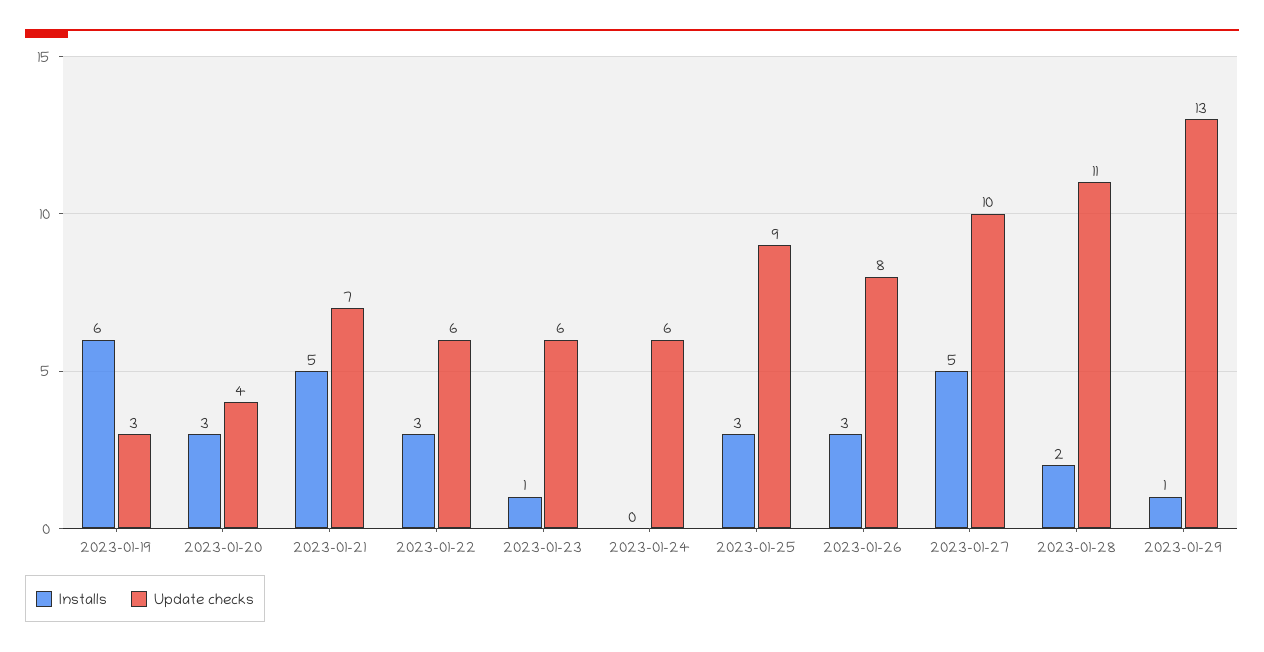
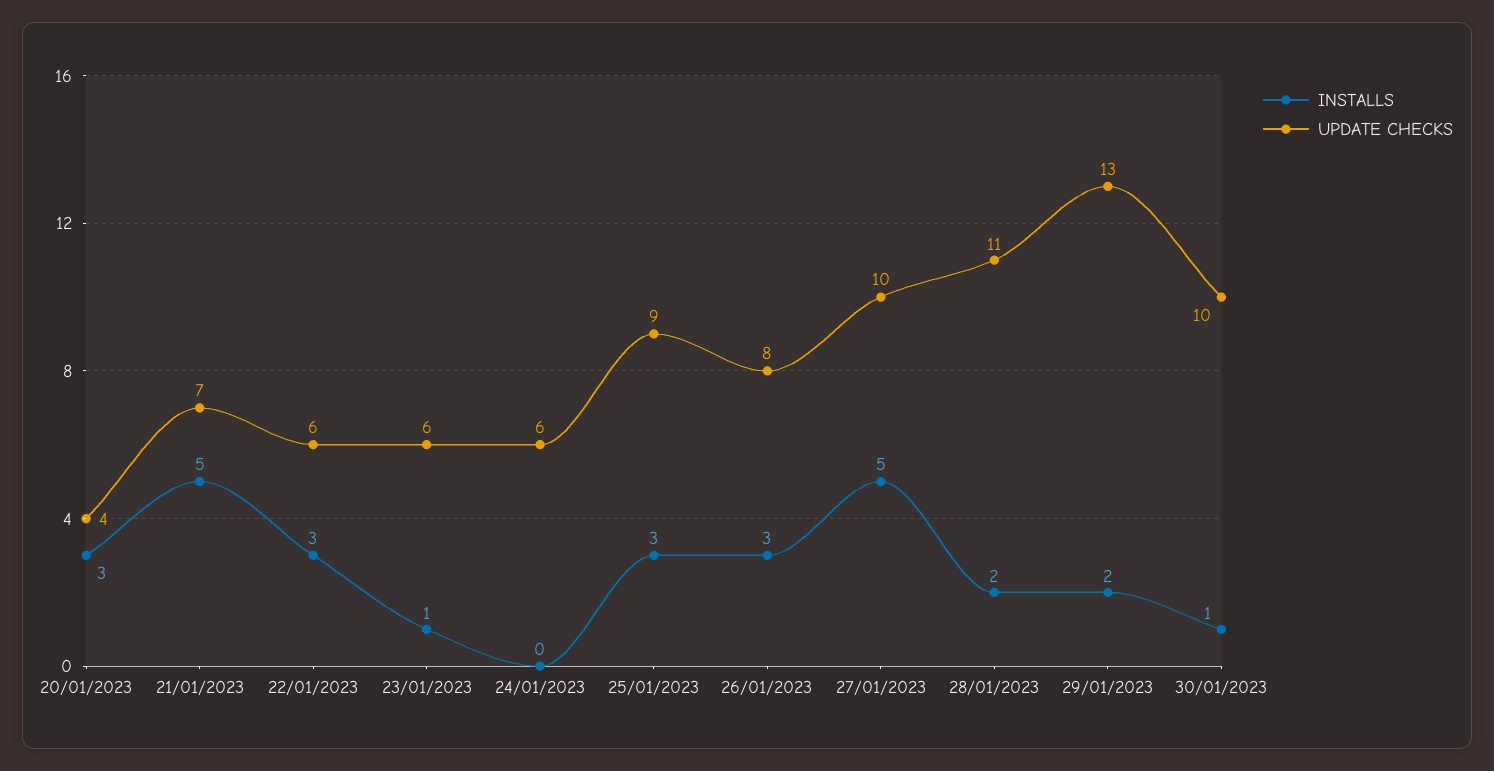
Installs, 2023-01-19: 6 -> none
Update checks, 2023-01-19: 3 -> none
Installs, 2023-01-29: 1 -> 2
Installs, 30/01/2023: none -> 1
Update checks, 30/01/2023: none -> 10

